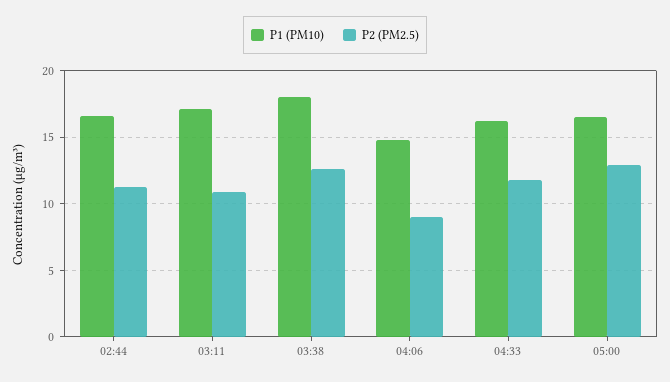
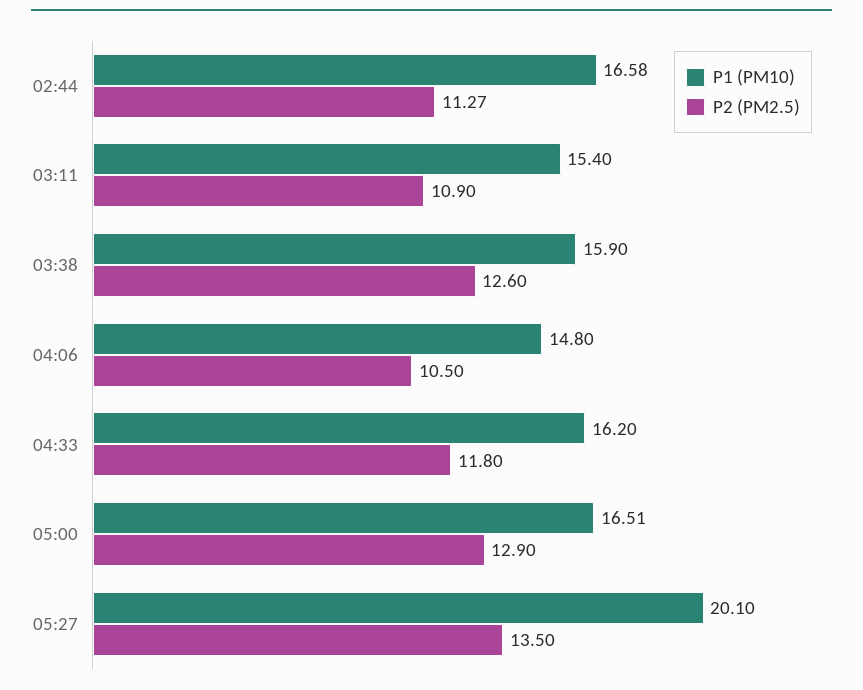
P1 (PM10), 03:11: 17 -> 15.4
P1 (PM10), 03:38: 18 -> 15.9
P2 (PM2.5), 04:06: 9 -> 10.5
P1 (PM10), 05:27: none -> 20.1
P2 (PM2.5), 05:27: none -> 13.5

